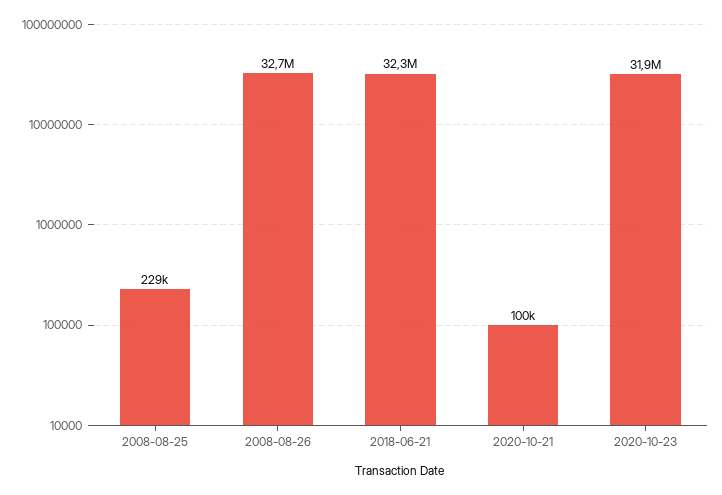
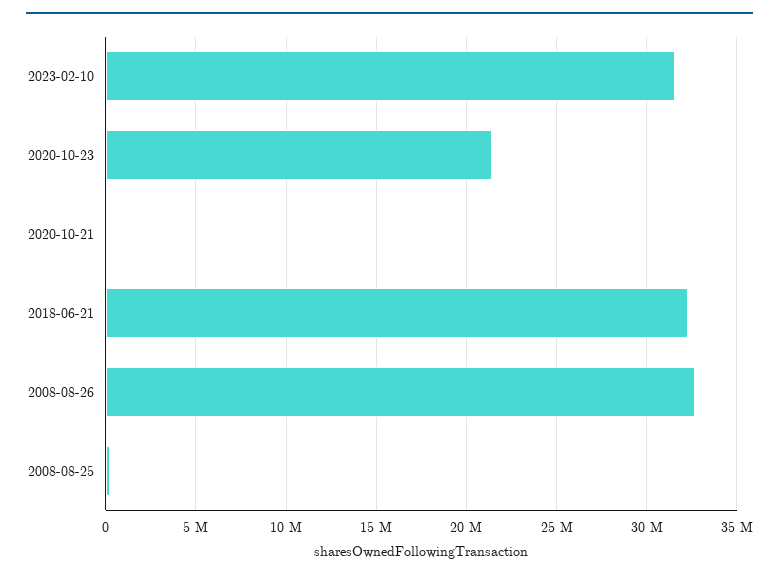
2020-10-23: 31900000 -> 21500000
2023-02-10: none -> 31500000

